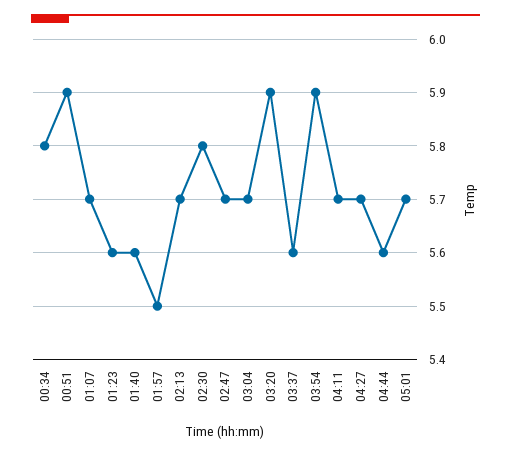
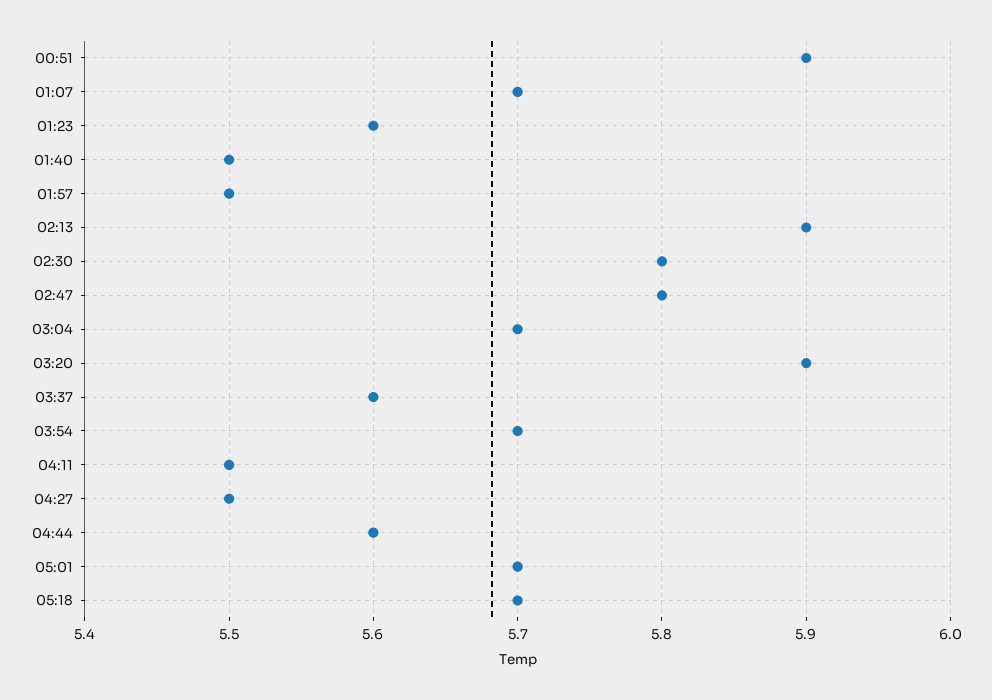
00:34: 5.8 -> none
01:40: 5.6 -> 5.5
02:13: 5.7 -> 5.9
02:47: 5.7 -> 5.8
03:54: 5.9 -> 5.7
04:11: 5.7 -> 5.5
04:27: 5.7 -> 5.5
05:18: none -> 5.7

